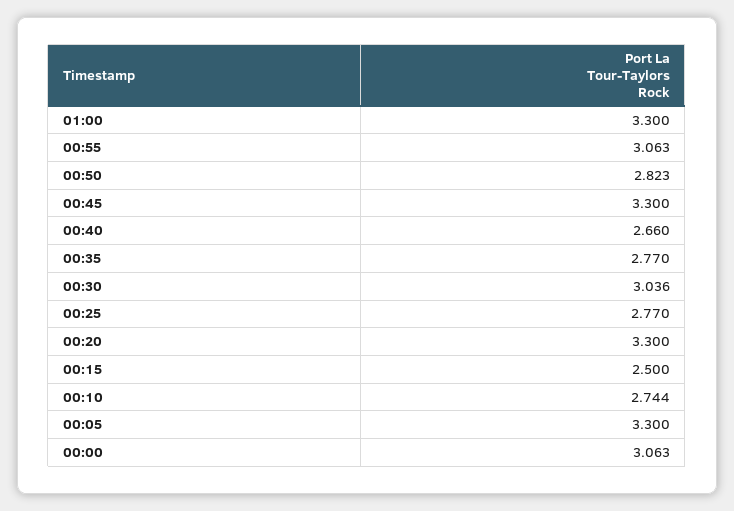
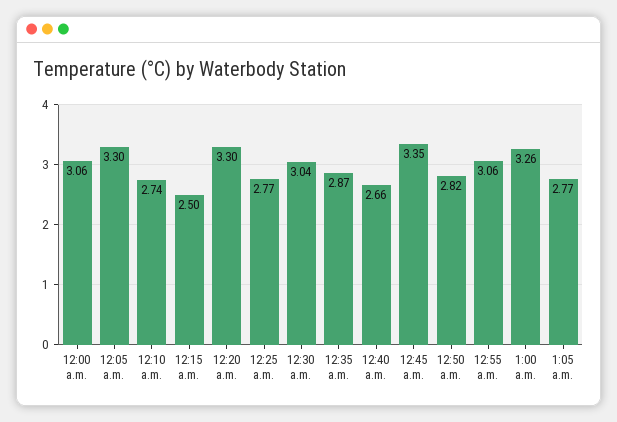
01:00: 3.3 -> 3.26
00:45: 3.3 -> 3.35
00:35: 2.77 -> 2.87
1:05 a.m.: none -> 2.77

